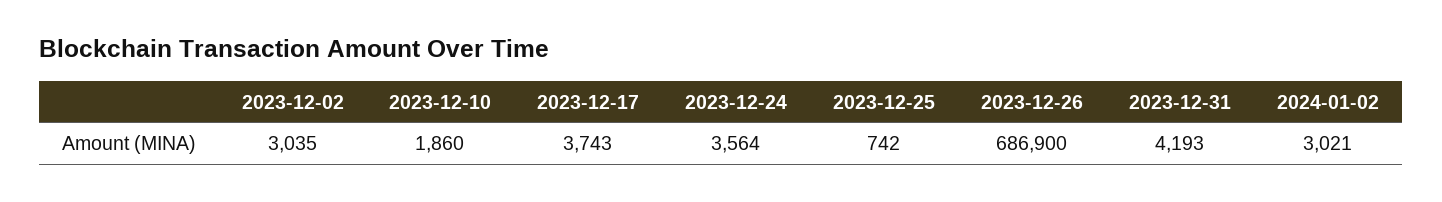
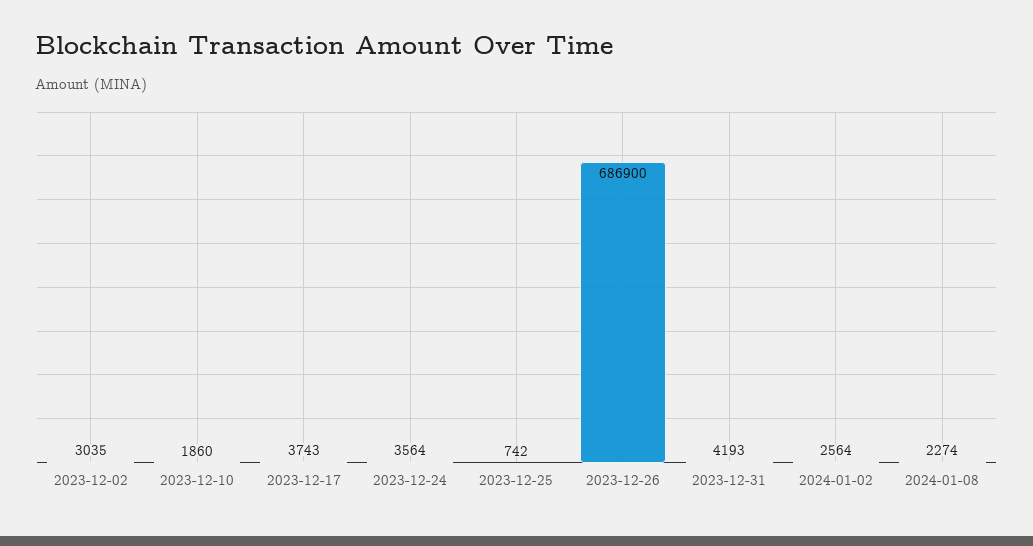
2024-01-02: 3021 -> 2564
2024-01-08: none -> 2274

